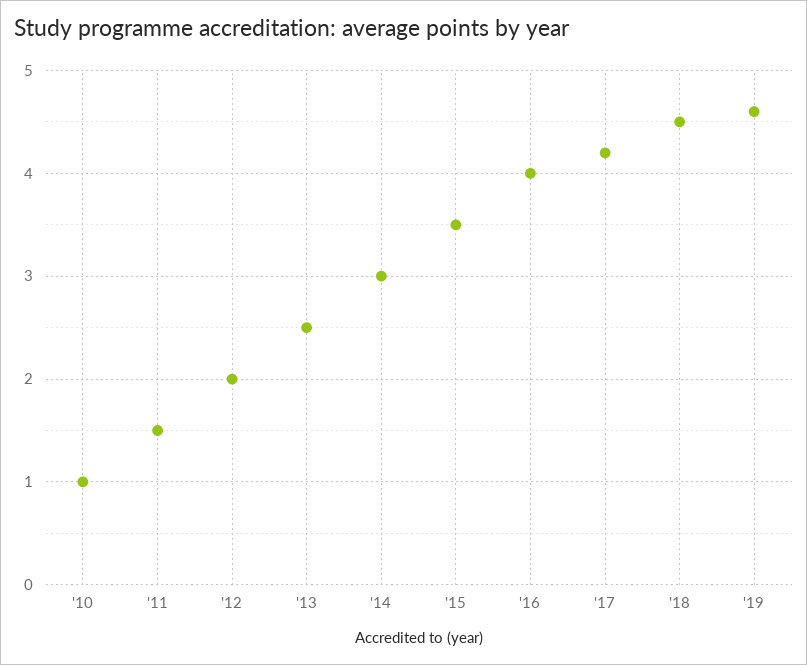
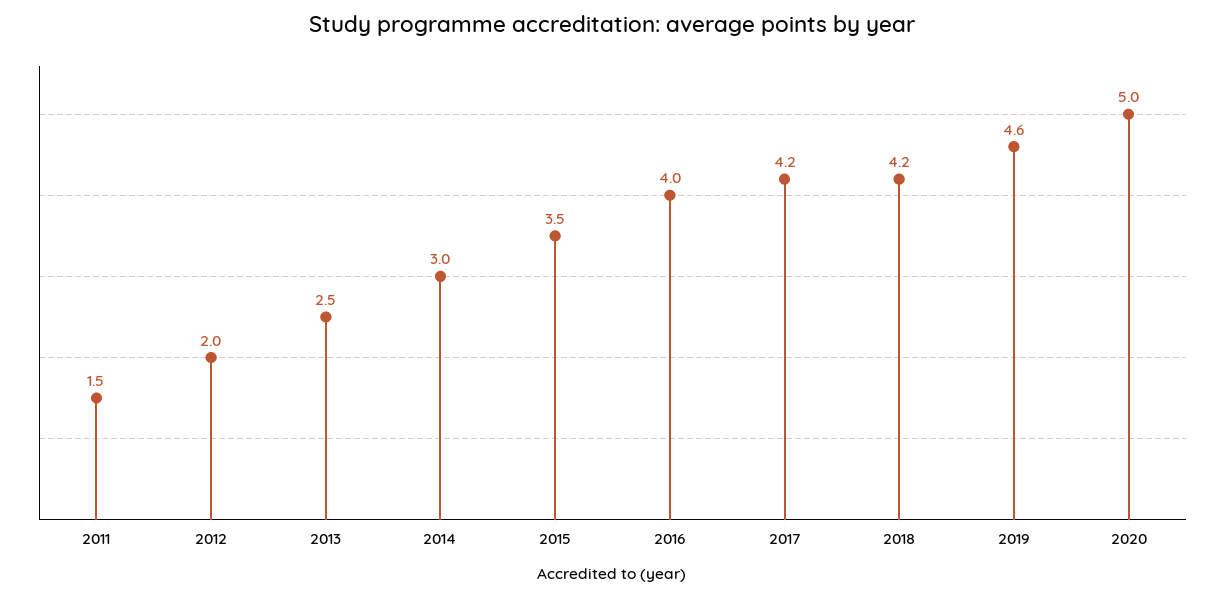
'10: 1 -> none
'18: 4.5 -> 4.2
2020: none -> 5

